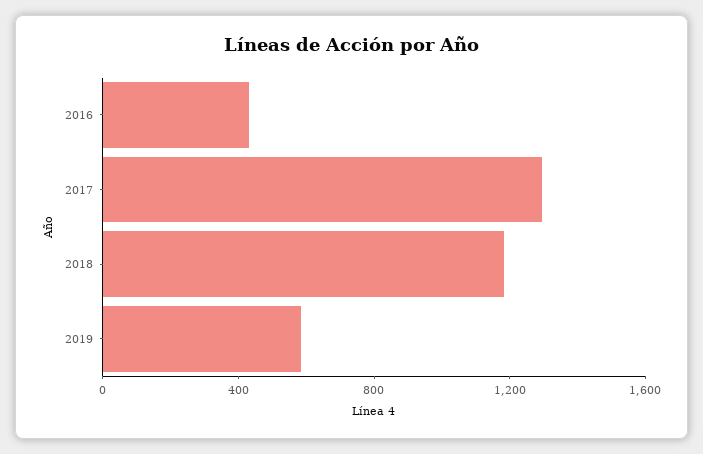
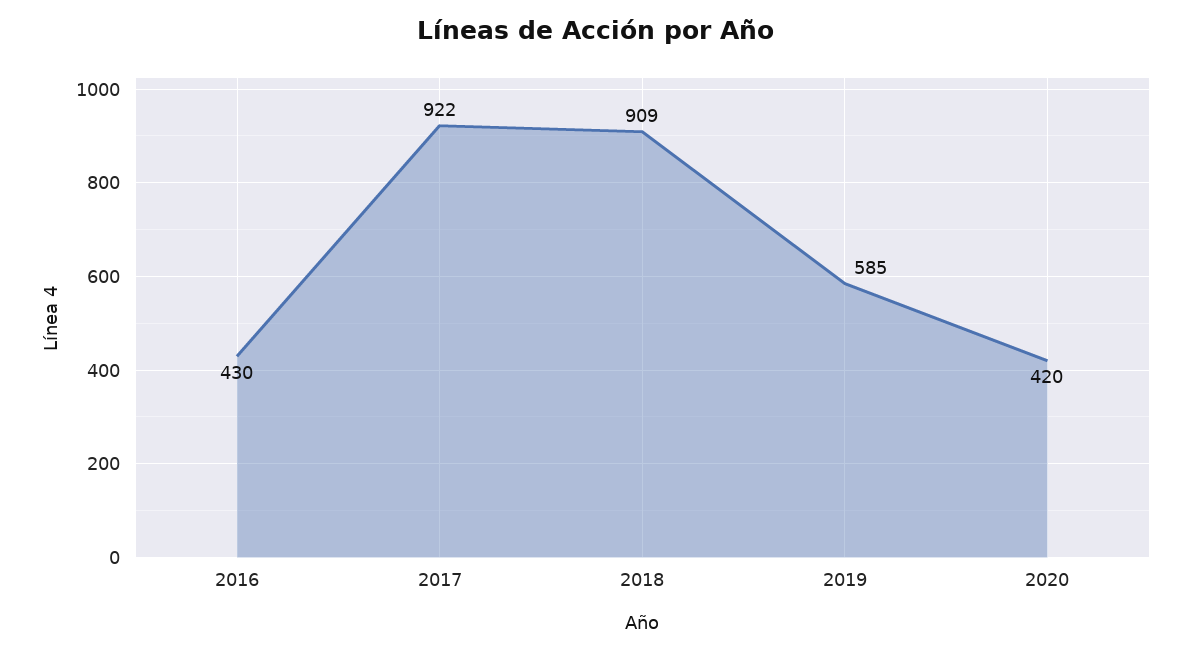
2017: 1300 -> 922
2018: 1200 -> 909
2020: none -> 420

